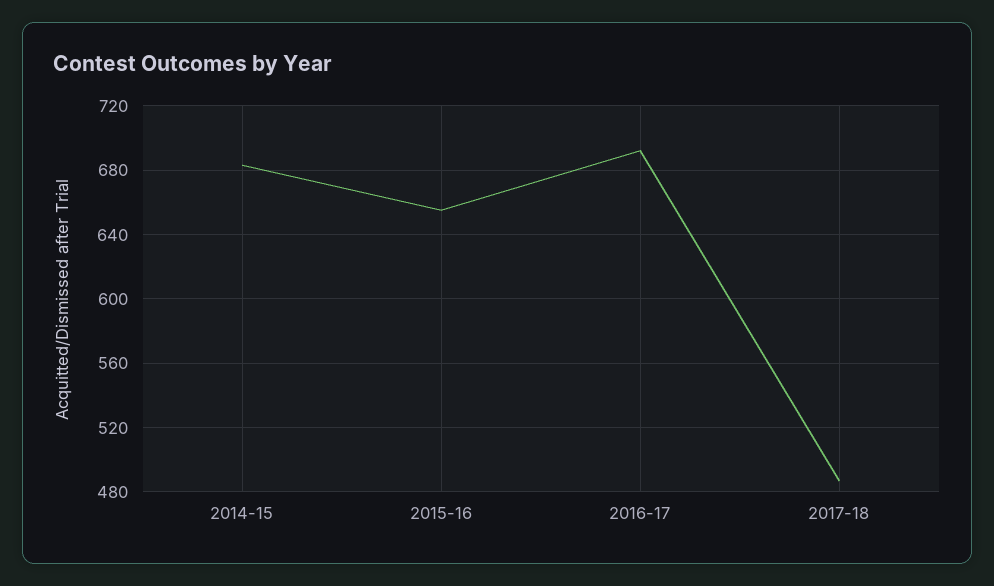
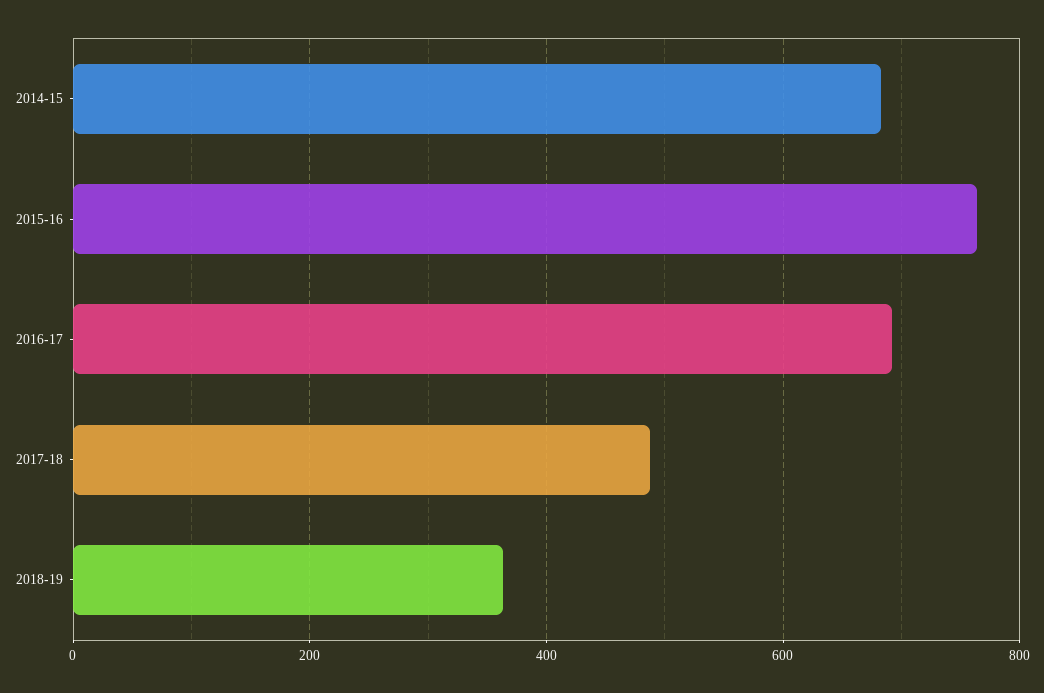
2015-16: 655 -> 760
2018-19: none -> 360

